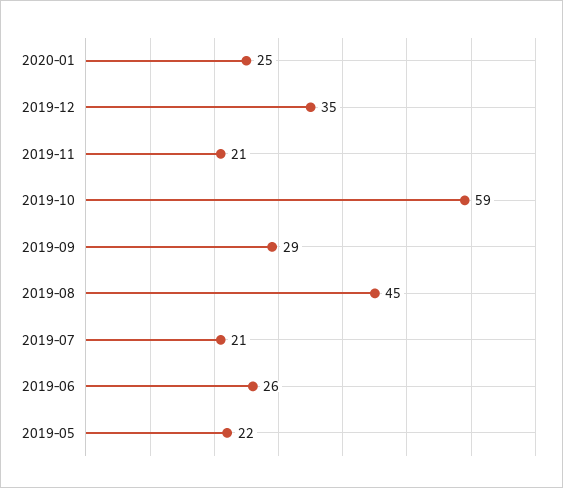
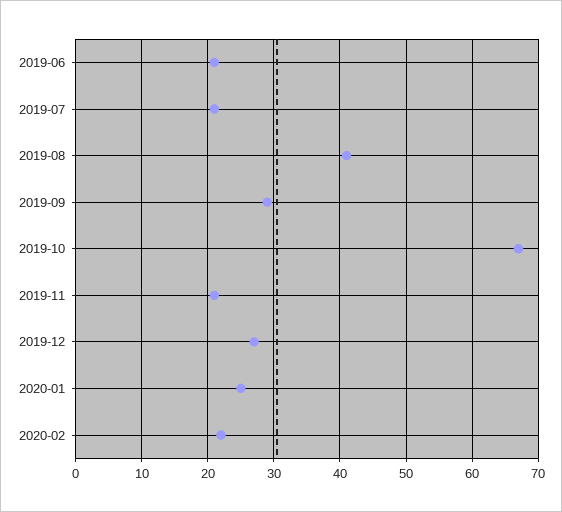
2019-12: 35 -> 27
2019-10: 59 -> 67
2019-08: 45 -> 41
2019-06: 26 -> 21
2019-05: 22 -> none
2020-02: none -> 22

